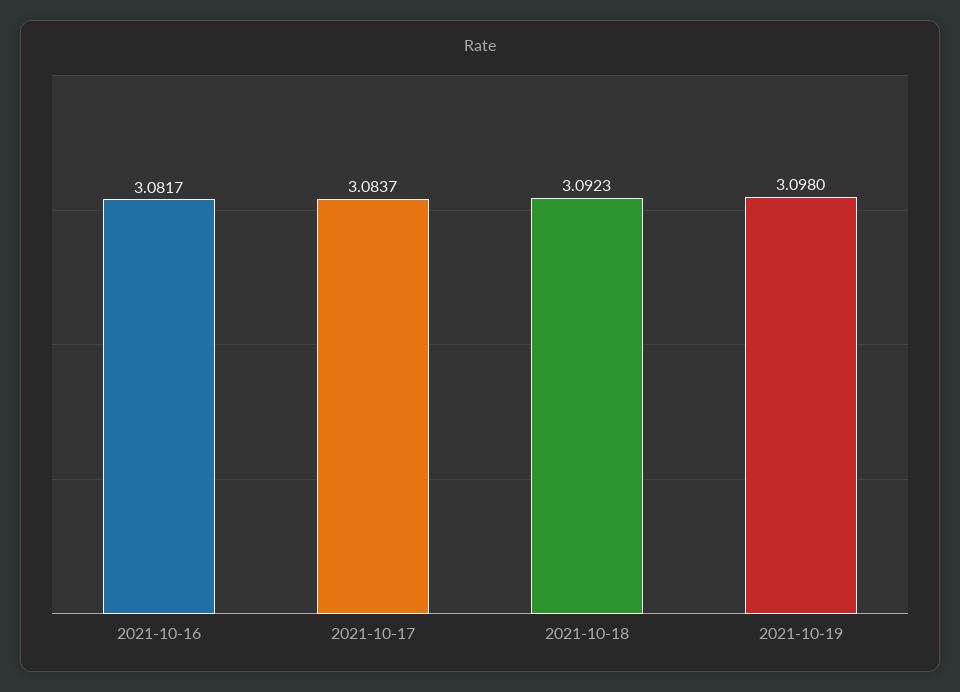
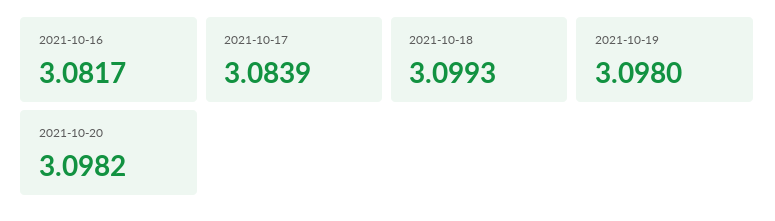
2021-10-17: 3.0837 -> 3.0839
2021-10-18: 3.0923 -> 3.0993
2021-10-20: none -> 3.0982

